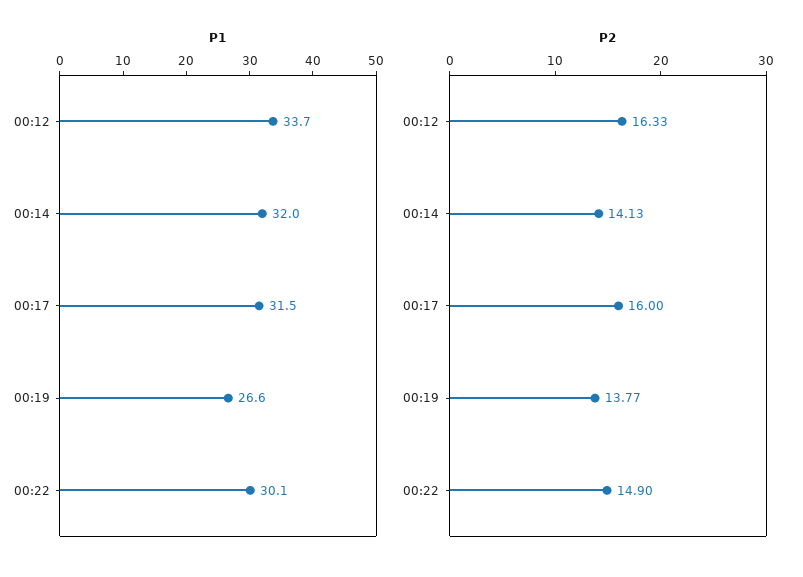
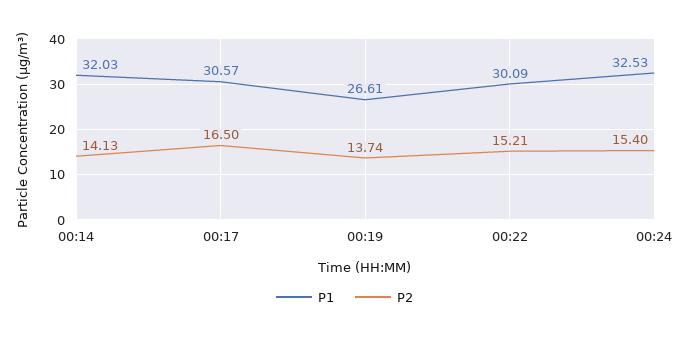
P1, 00:12: 33.7 -> none
P1, 00:17: 31.5 -> 30.57
P2, 00:12: 16.33 -> none
P2, 00:17: 16 -> 16.5
P2, 00:19: 13.77 -> 13.74
P2, 00:22: 14.9 -> 15.21
P1, 00:24: none -> 32.53
P2, 00:24: none -> 15.4

